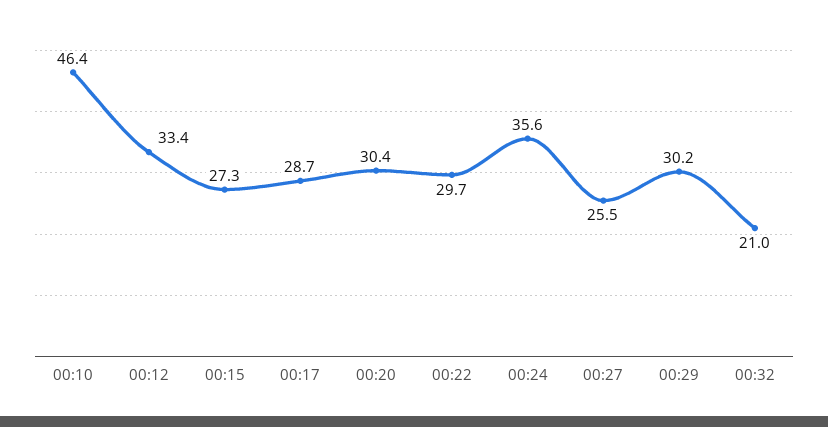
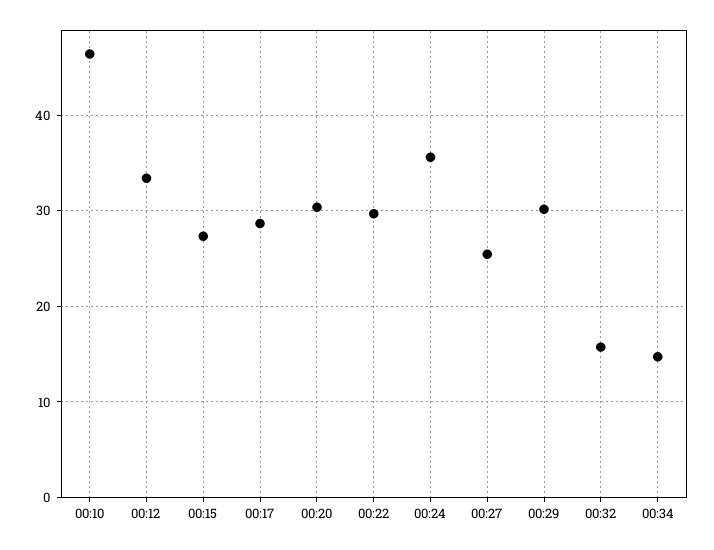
00:32: 21 -> 16
00:34: none -> 15

